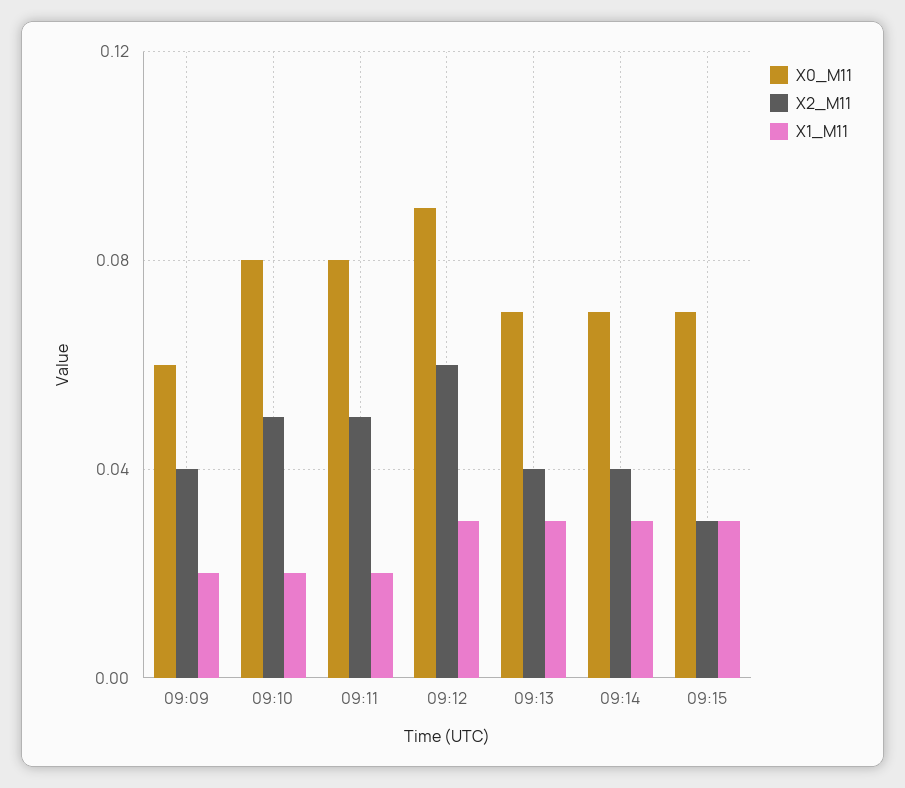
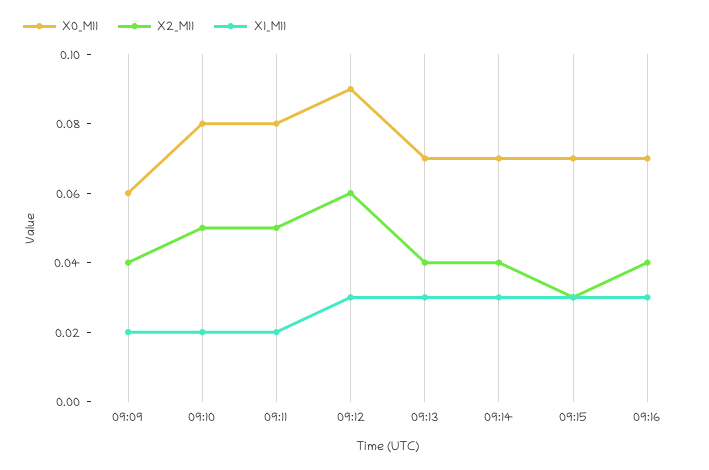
X0_M11, 09:16: none -> 0.07
X2_M11, 09:16: none -> 0.04
X1_M11, 09:16: none -> 0.03

